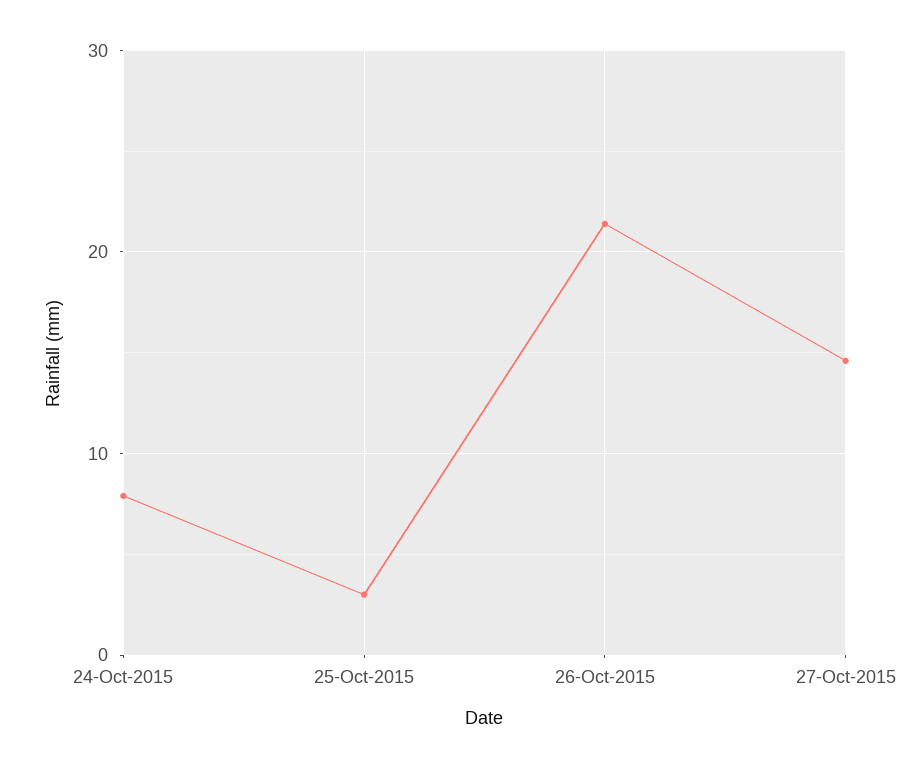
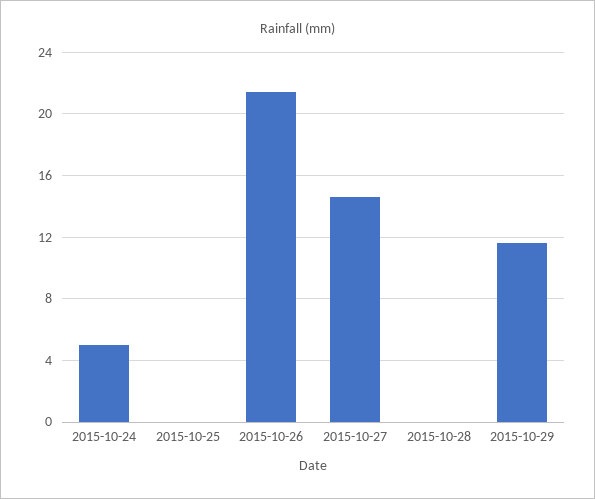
24-Oct-2015: 8 -> 5
25-Oct-2015: 3 -> 0
2015-10-28: none -> 0
2015-10-29: none -> 11.5

